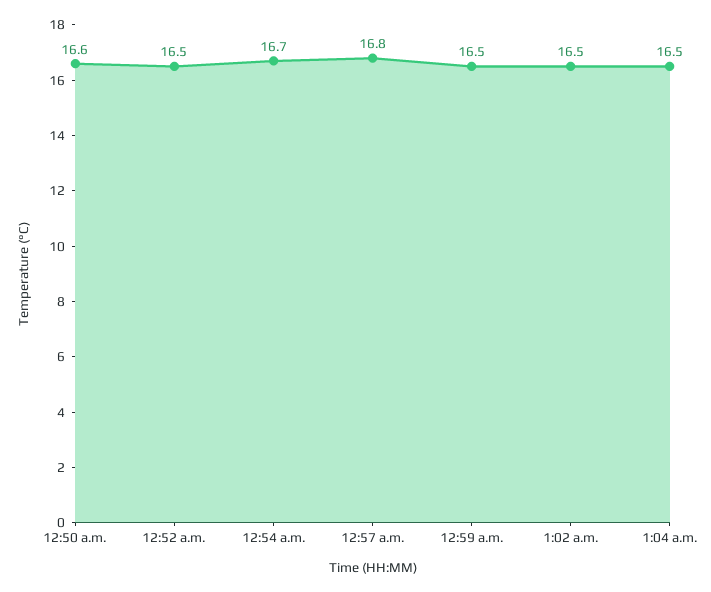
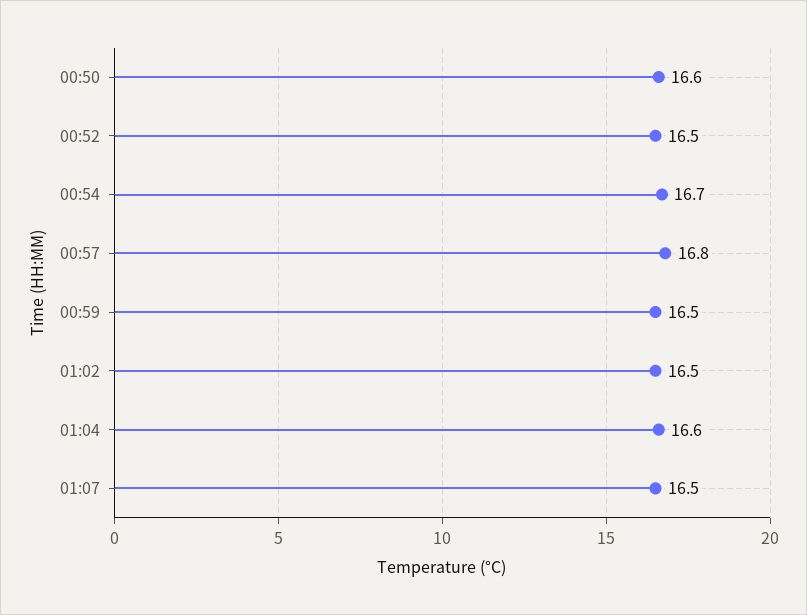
1:04 a.m.: 16.5 -> 16.6
01:07: none -> 16.5

